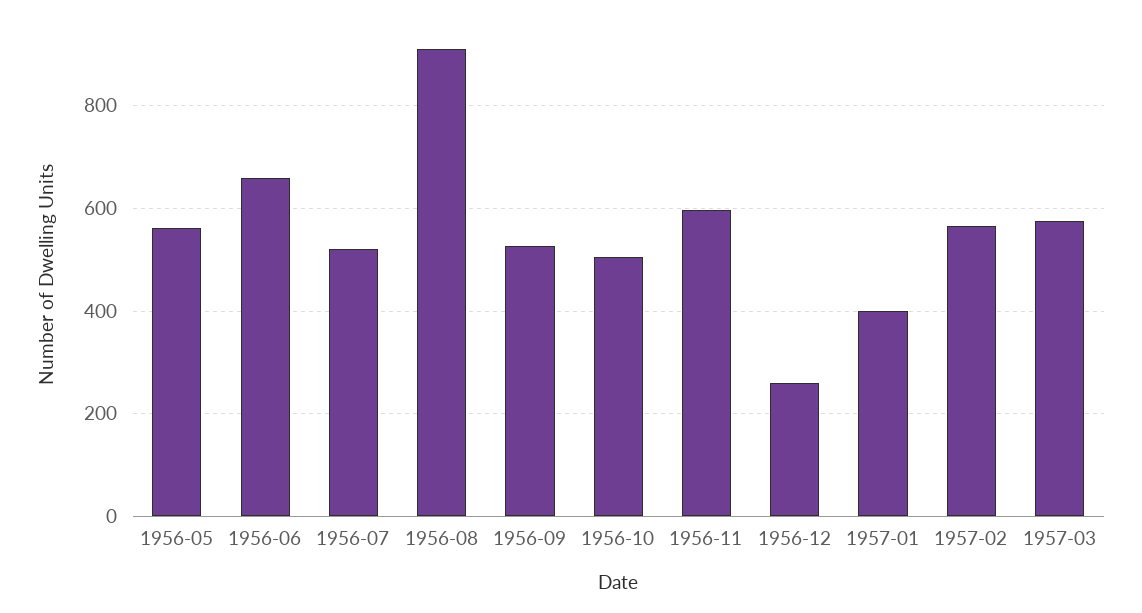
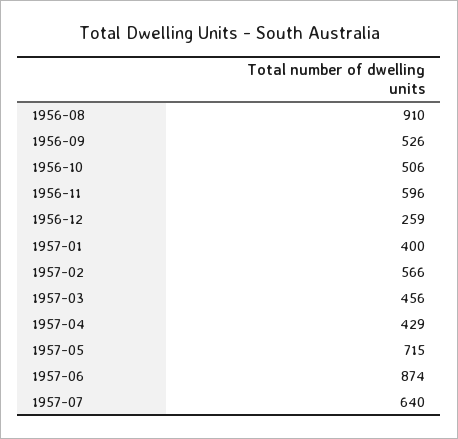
1956-05: 560 -> none
1956-06: 660 -> none
1956-07: 520 -> none
1957-03: 580 -> 456
1957-04: none -> 429
1957-05: none -> 715
1957-06: none -> 874
1957-07: none -> 640

